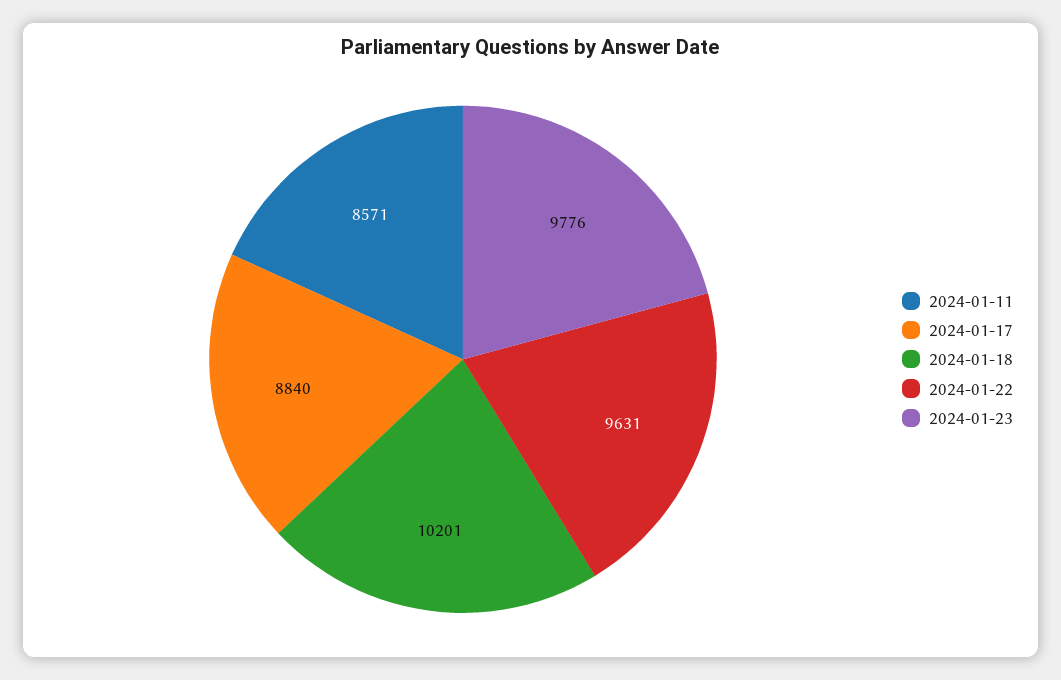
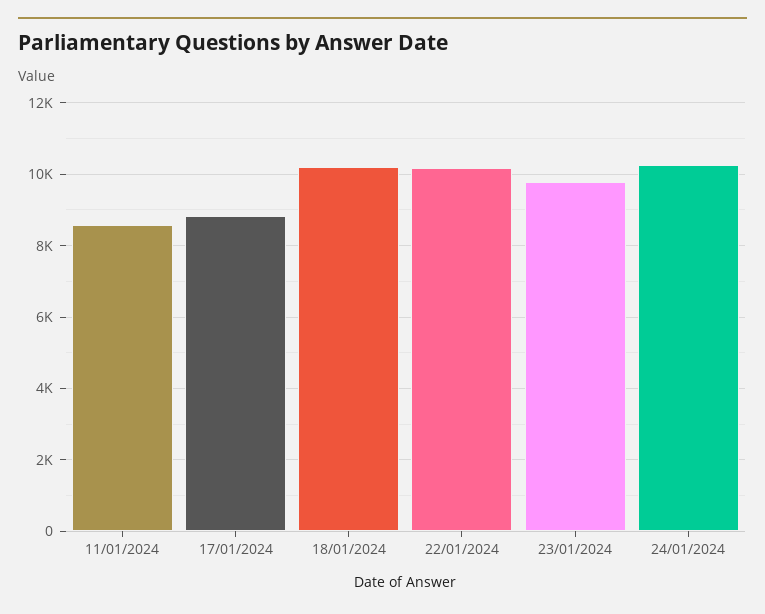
2024-01-22: 9631 -> 10200
24/01/2024: none -> 10200

